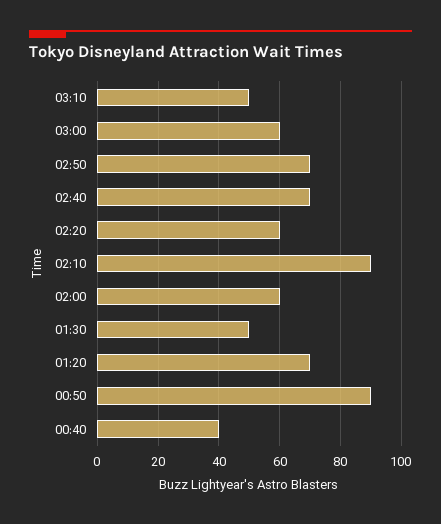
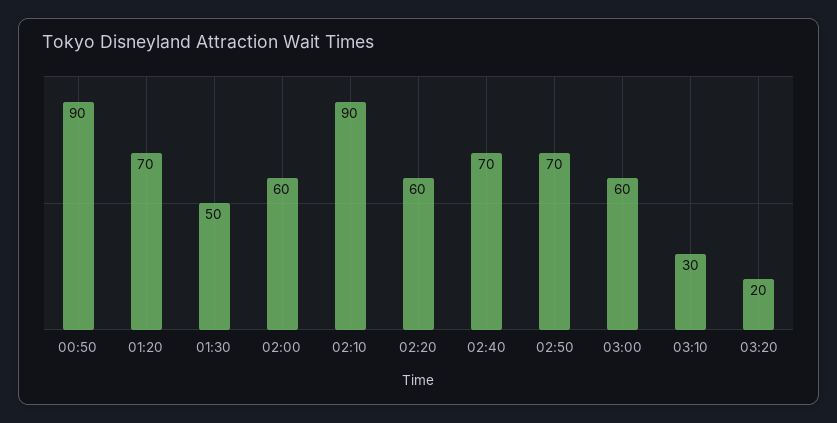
03:10: 50 -> 30
00:40: 40 -> none
03:20: none -> 20

